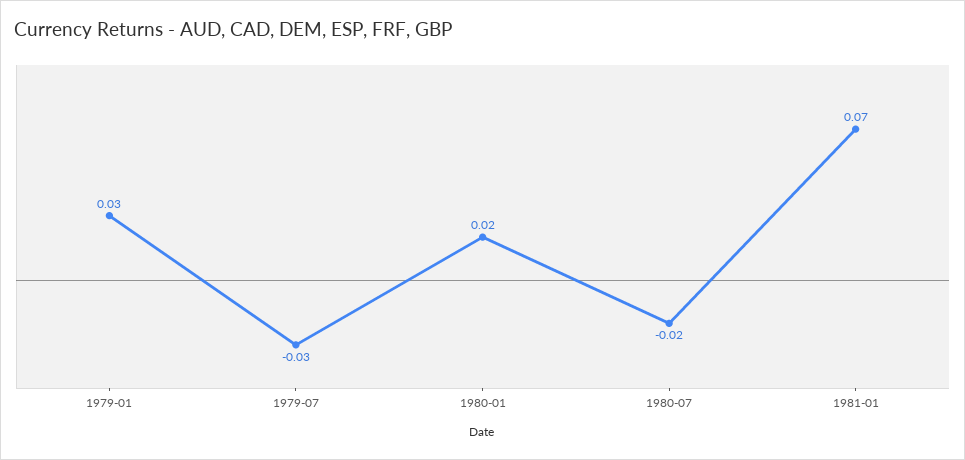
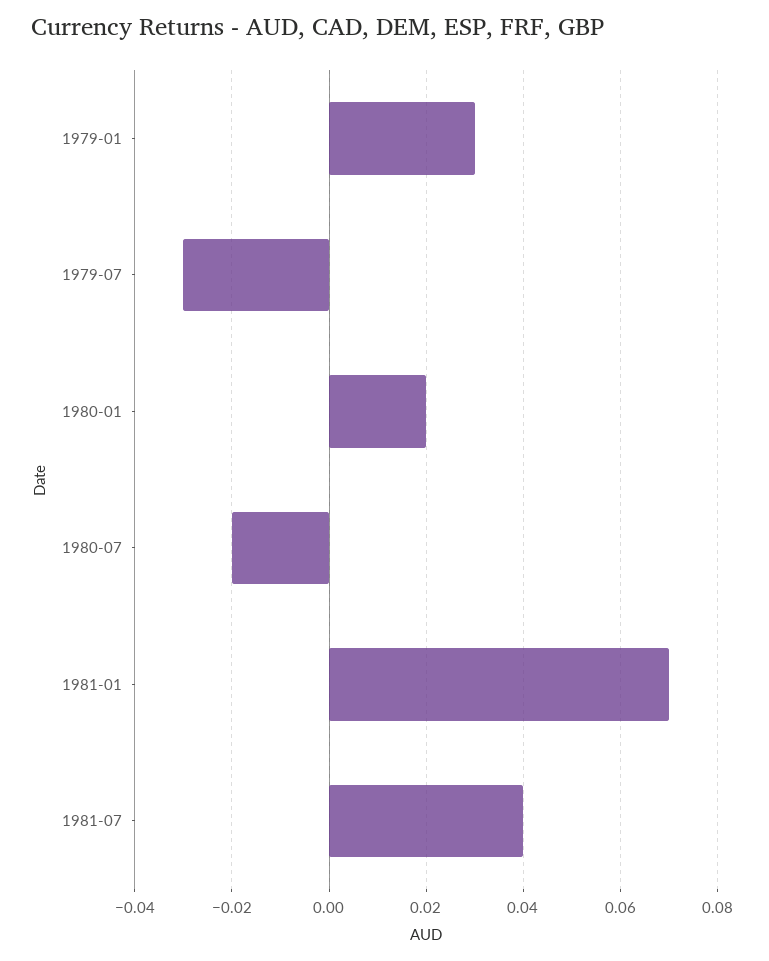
1981-07: none -> 0.04

